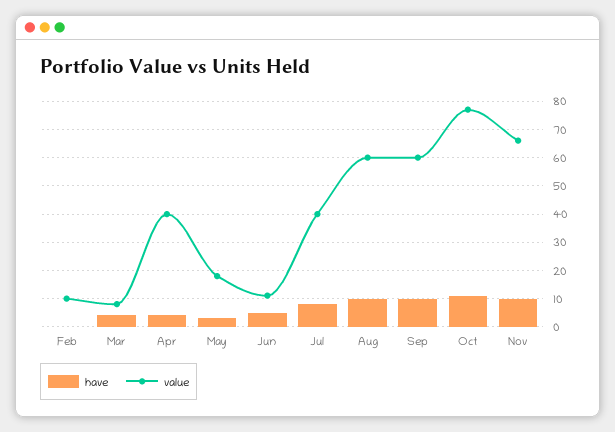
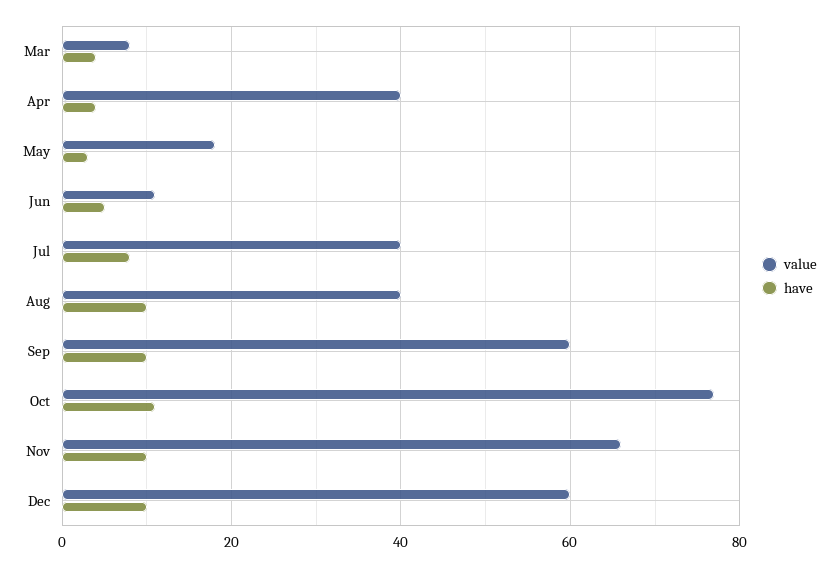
have, Feb: 0 -> none
value, Feb: 10 -> none
value, Aug: 60 -> 40
value, Dec: none -> 60
have, Dec: none -> 10

